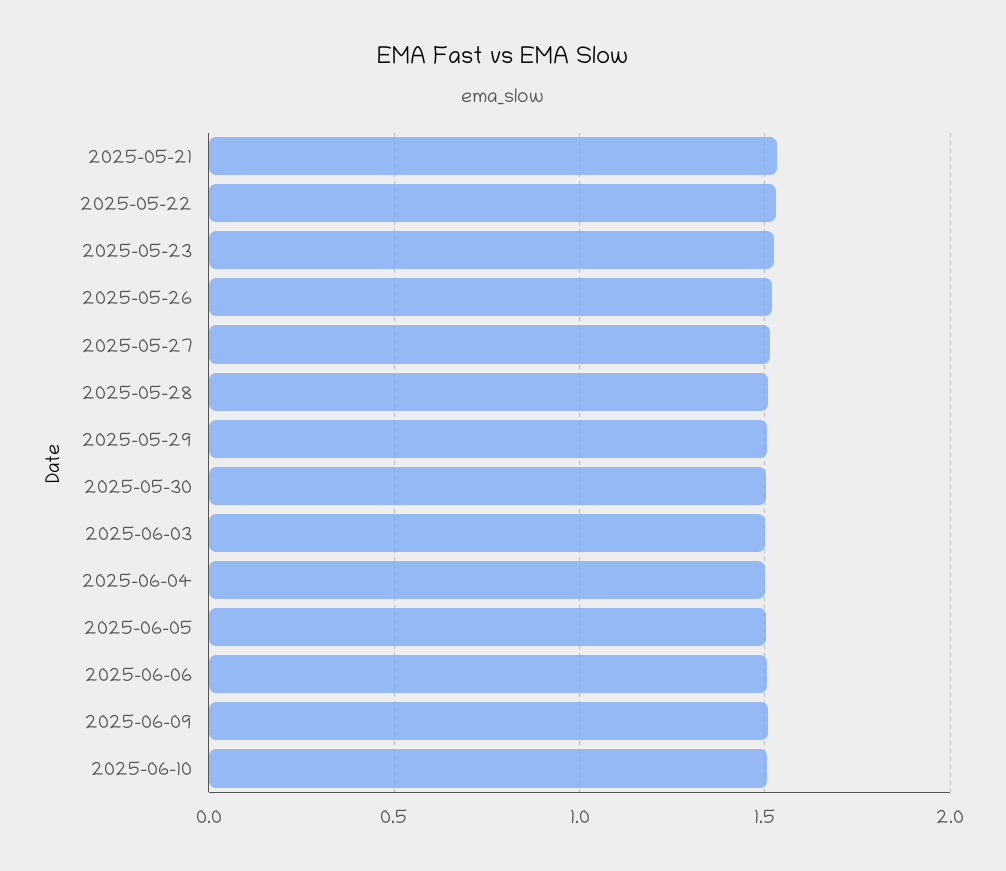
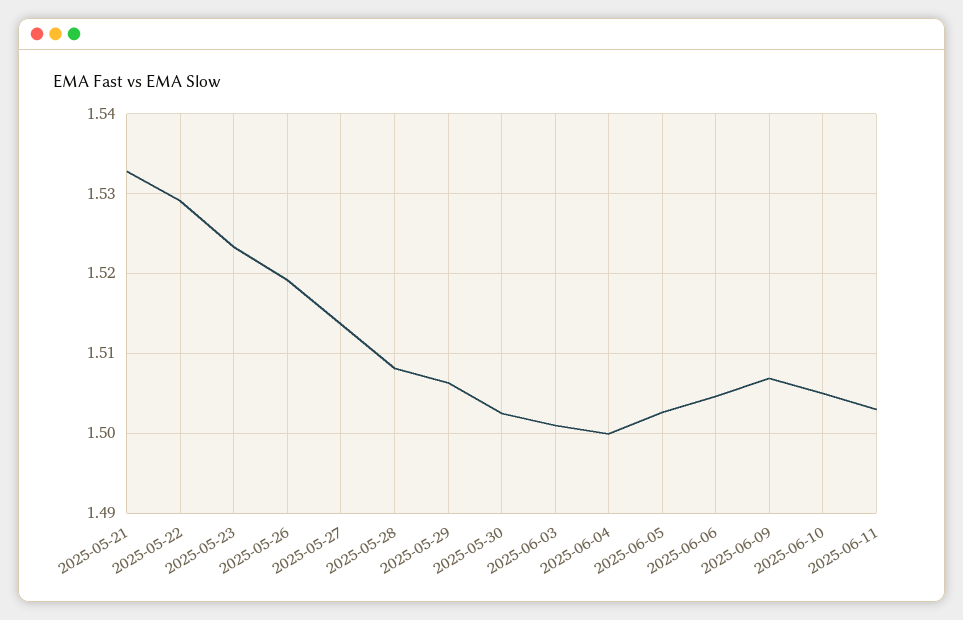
2025-06-11: none -> 1.503

